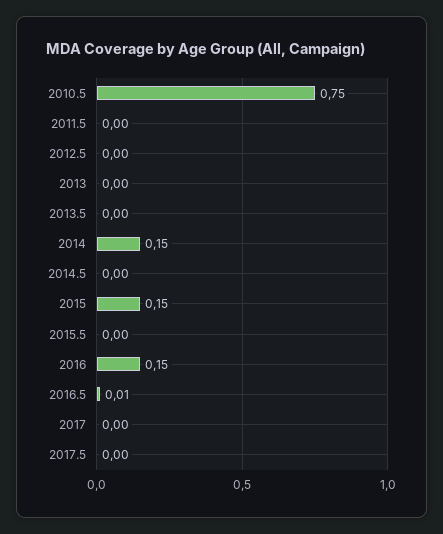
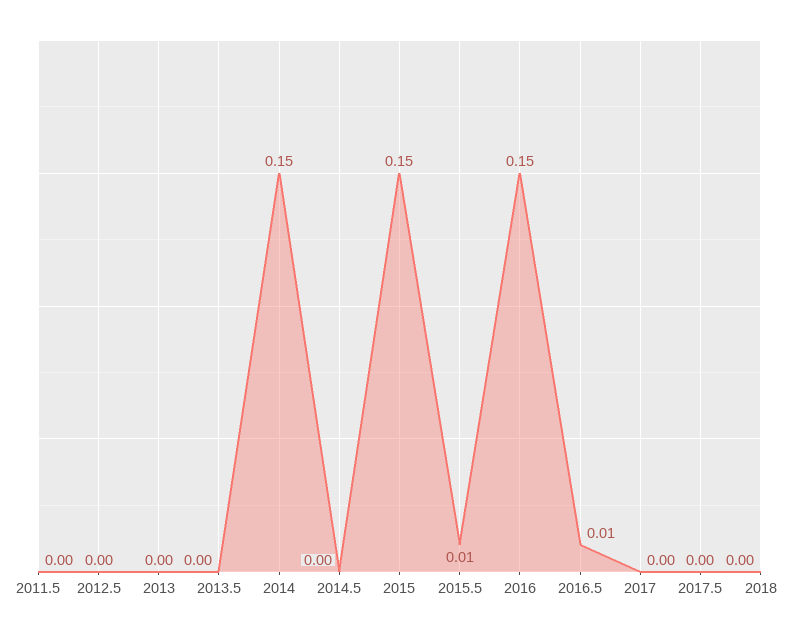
2010.5: 0.75 -> none
2015.5: 0 -> 0.01
2018: none -> 0

